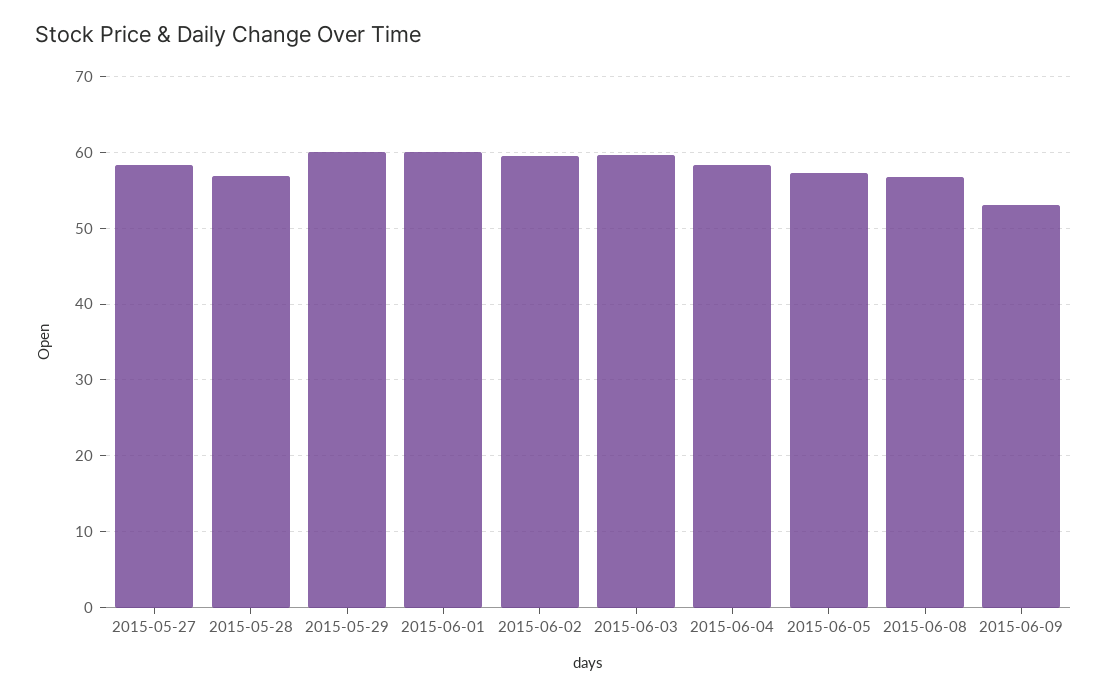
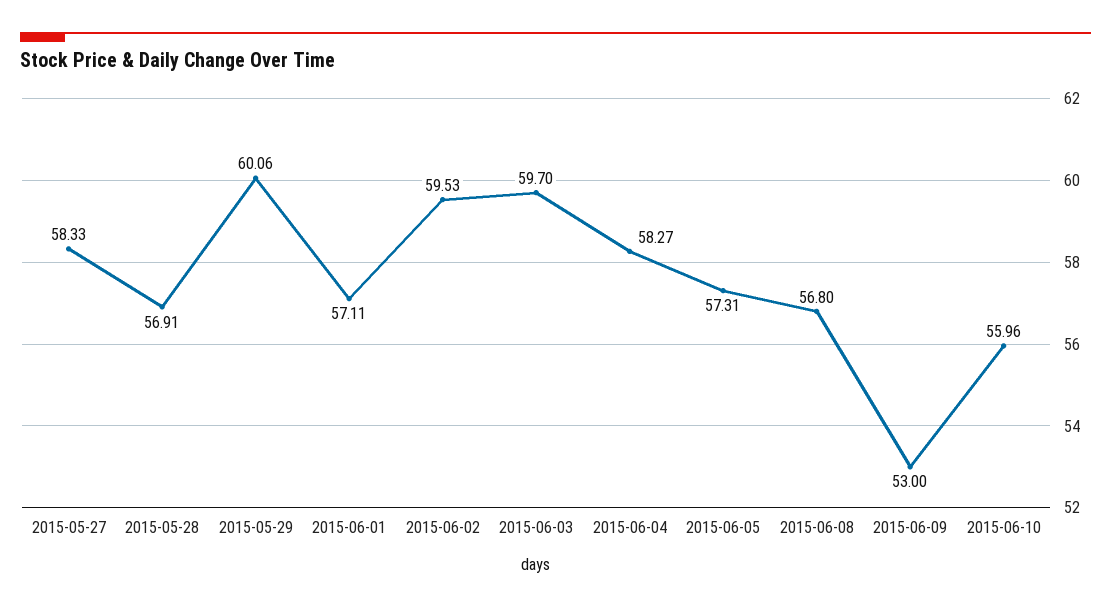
2015-06-01: 60 -> 57.11
2015-06-10: none -> 55.96

